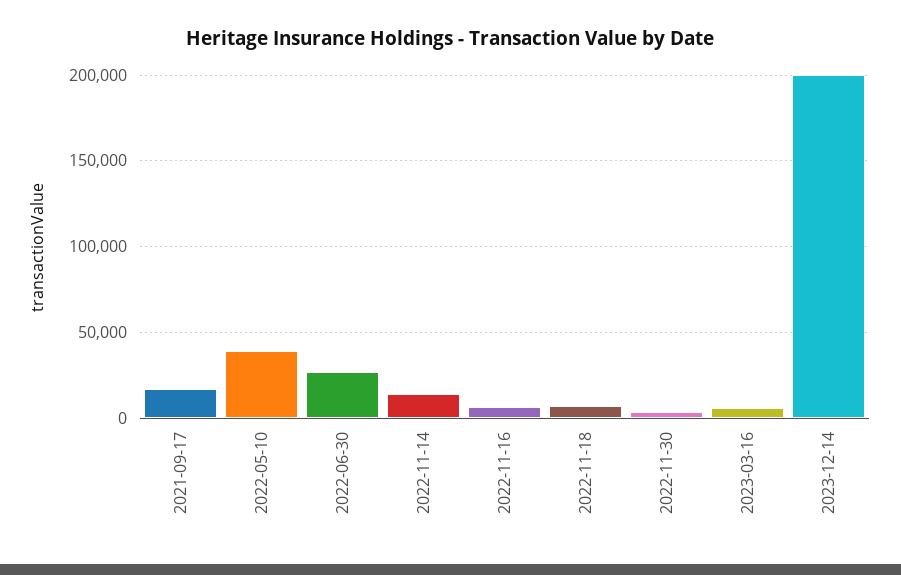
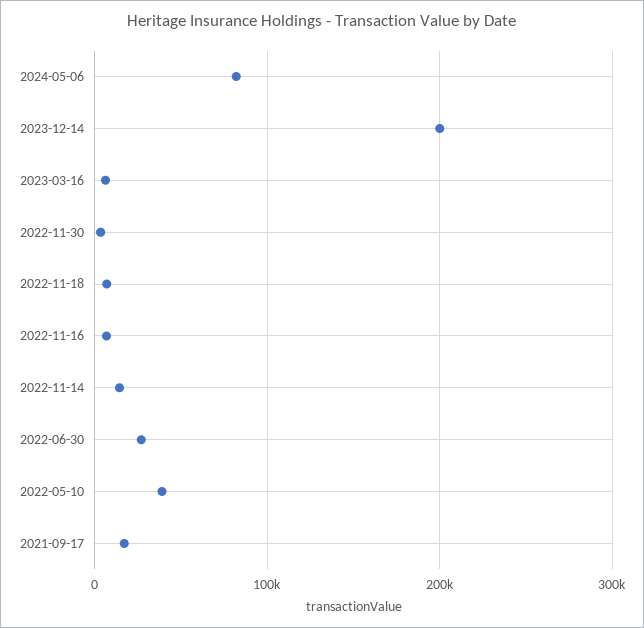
2024-05-06: none -> 80000

